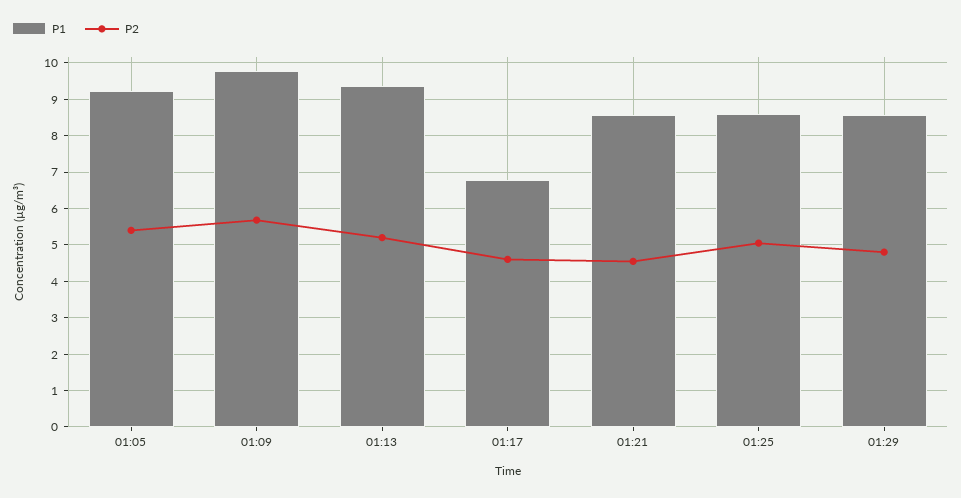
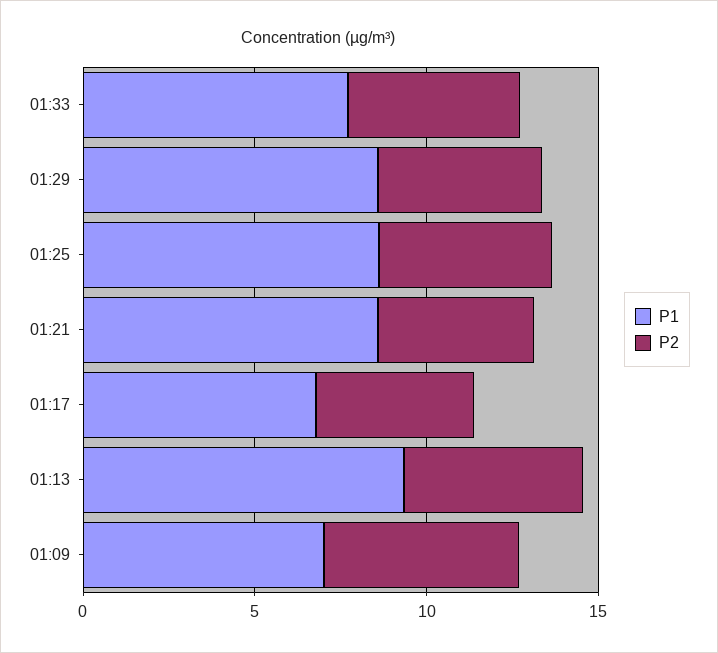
P1, 01:05: 9.2 -> none
P2, 01:05: 5.4 -> none
P1, 01:09: 9.8 -> 7
P1, 01:33: none -> 8
P2, 01:33: none -> 5

